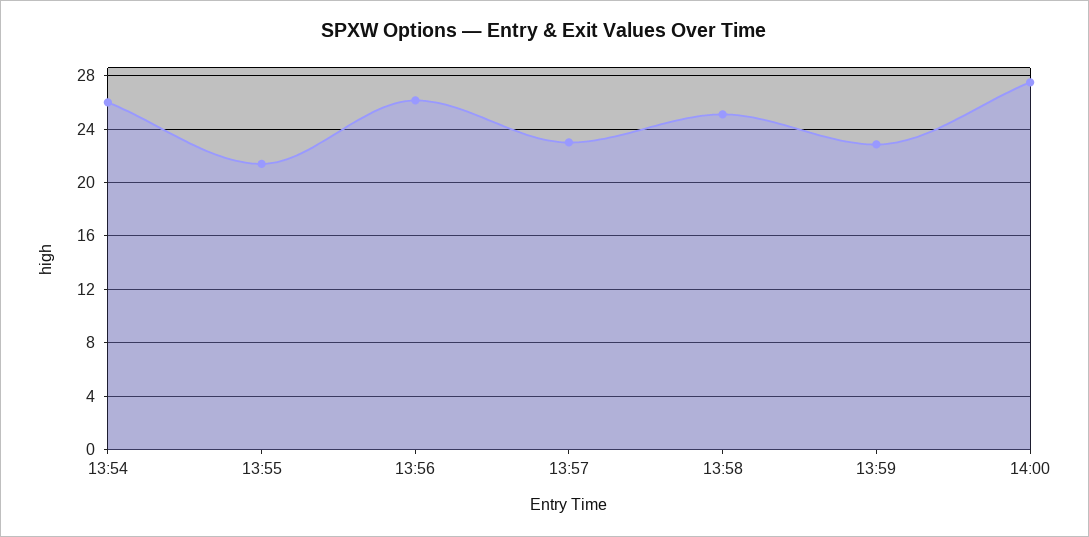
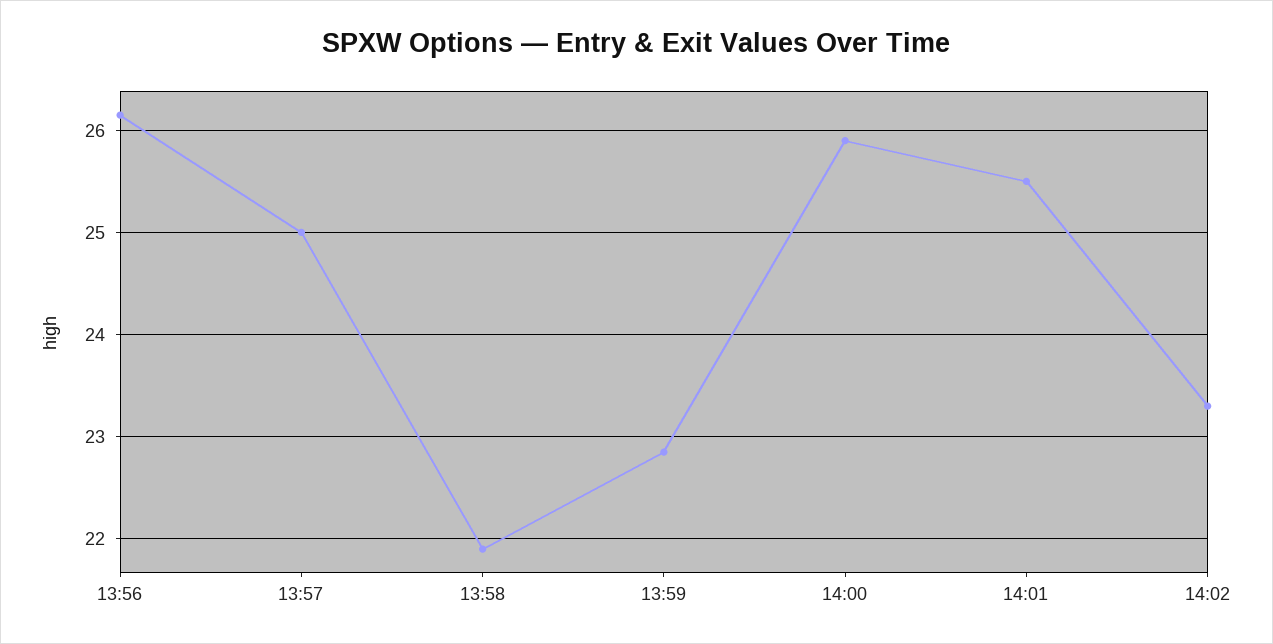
13:54: 26 -> none
13:55: 21.5 -> none
13:57: 23 -> 25
13:58: 25 -> 21.9
14:00: 27.5 -> 25.9
14:01: none -> 25.5
14:02: none -> 23.3

